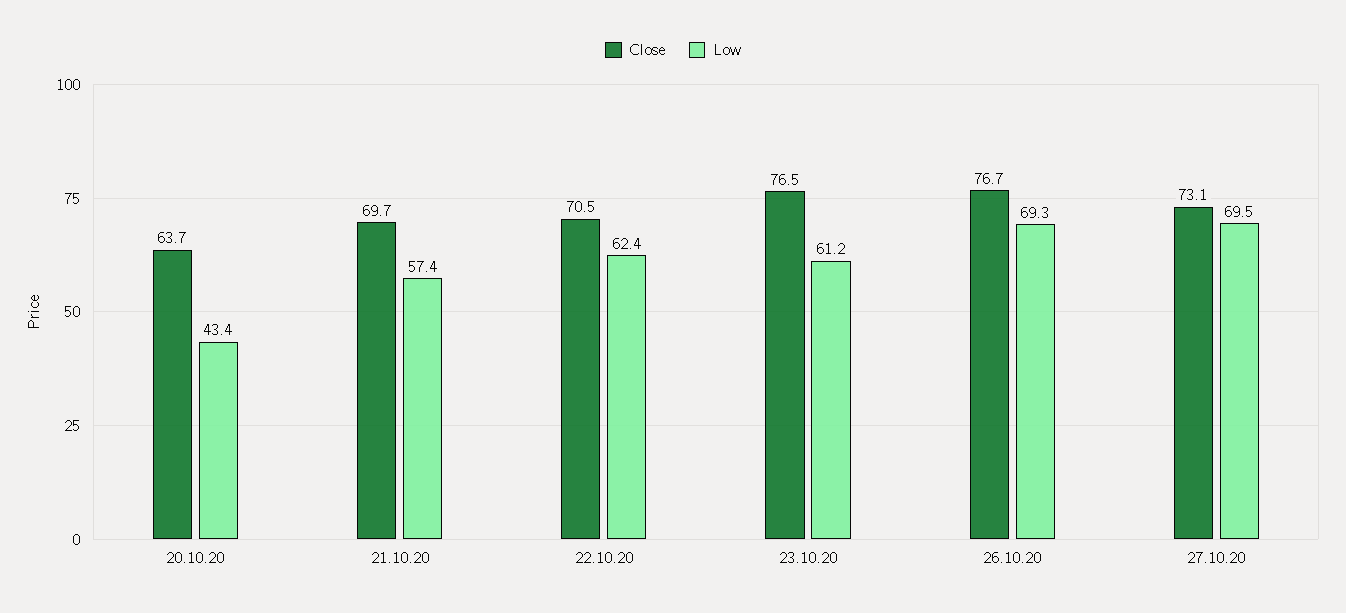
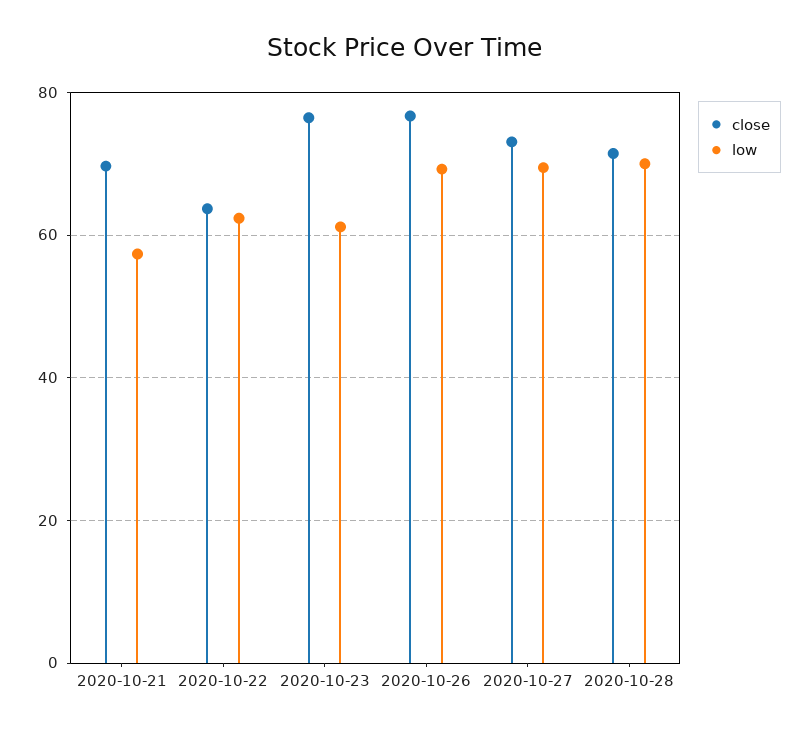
Close, 20.10.20: 63.7 -> none
Low, 20.10.20: 43.4 -> none
Close, 22.10.20: 70.5 -> 64
Close, 2020-10-28: none -> 72
Low, 2020-10-28: none -> 70

